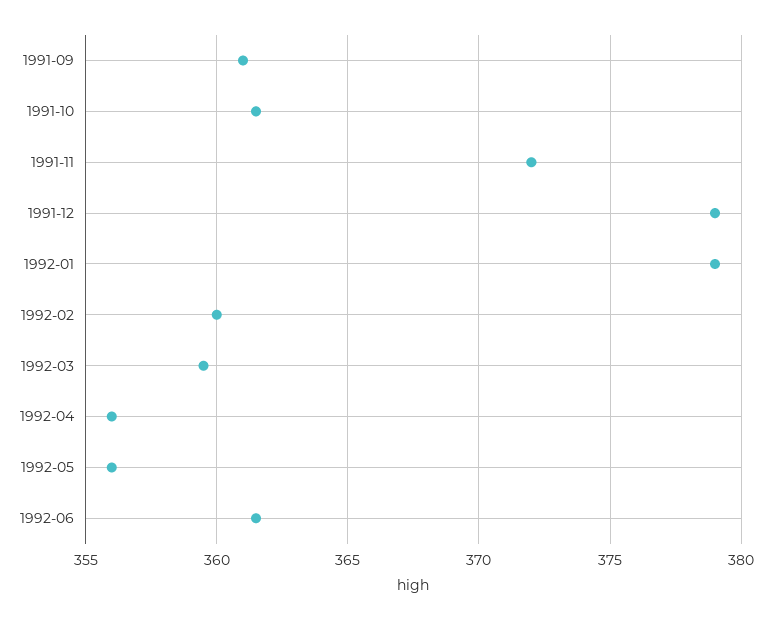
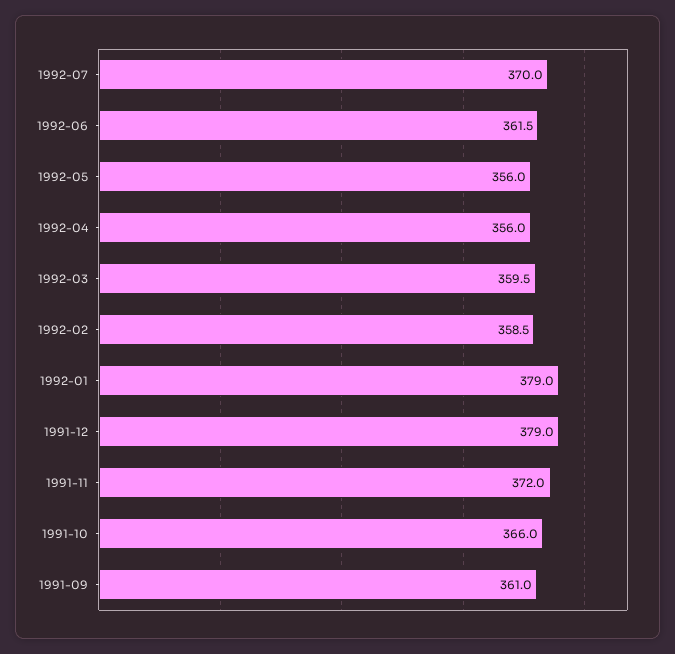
1991-10: 361.5 -> 366
1992-02: 360 -> 358.5
1992-07: none -> 370

